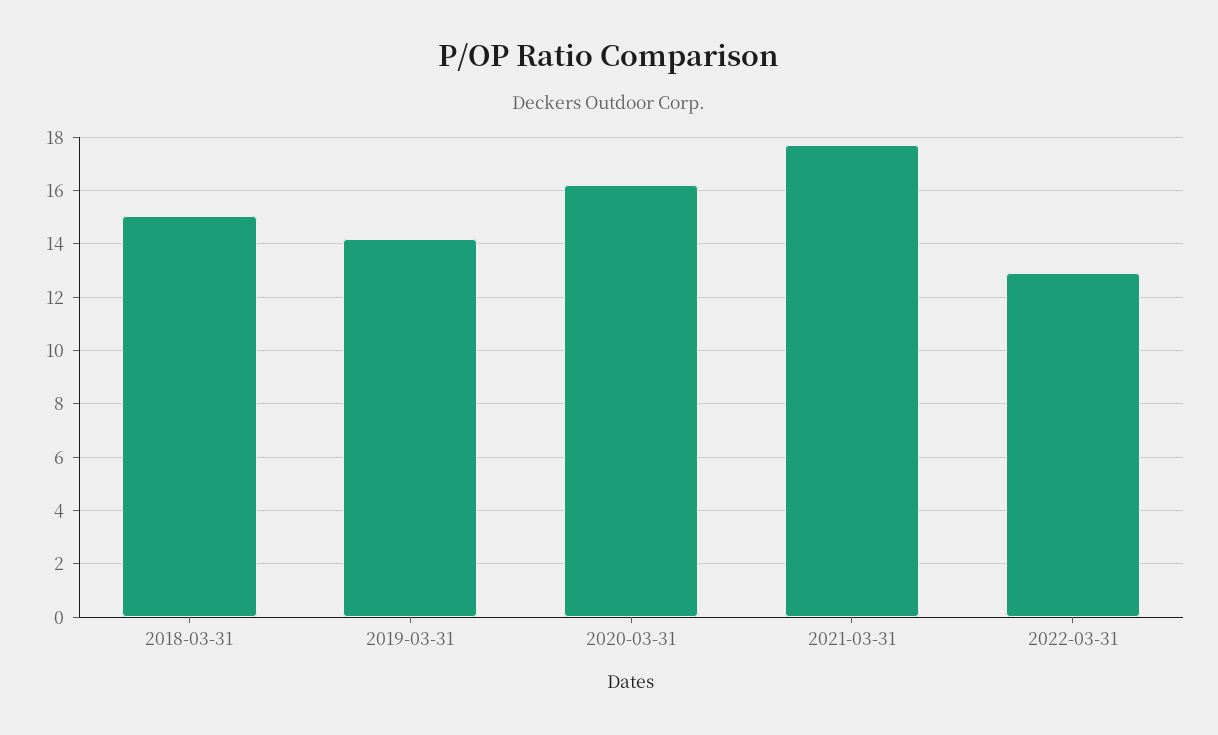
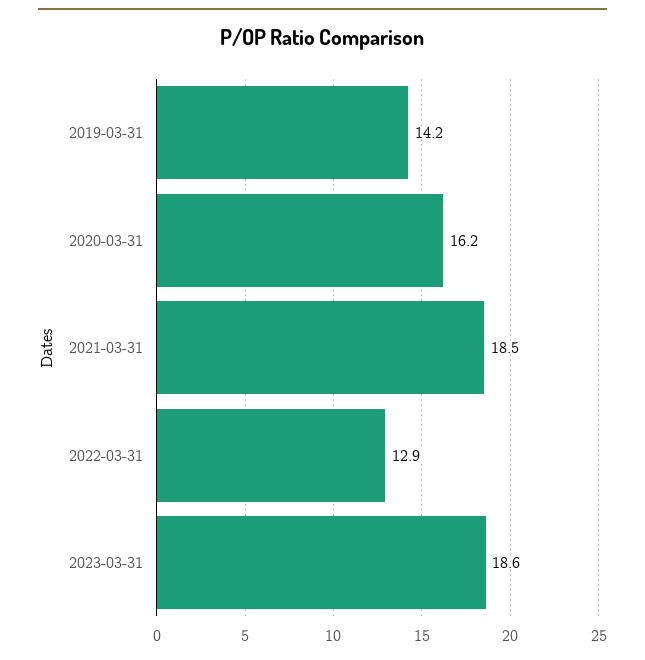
2018-03-31: 15 -> none
2021-03-31: 17.75 -> 18.5
2023-03-31: none -> 18.6

